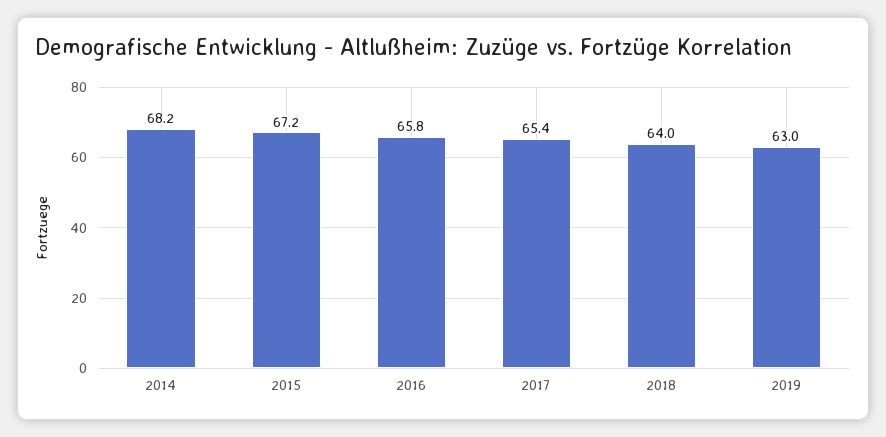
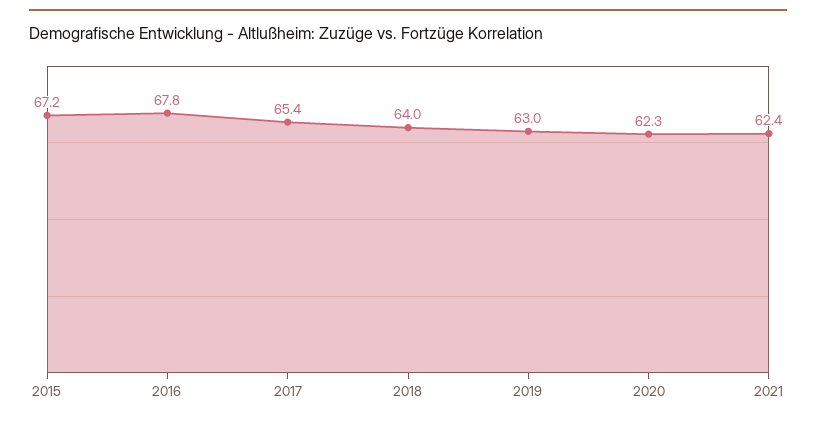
2014: 68.2 -> none
2016: 65.8 -> 67.8
2020: none -> 62.3
2021: none -> 62.4

